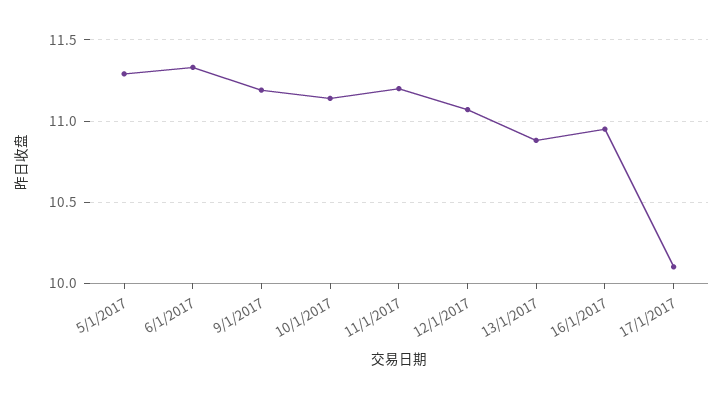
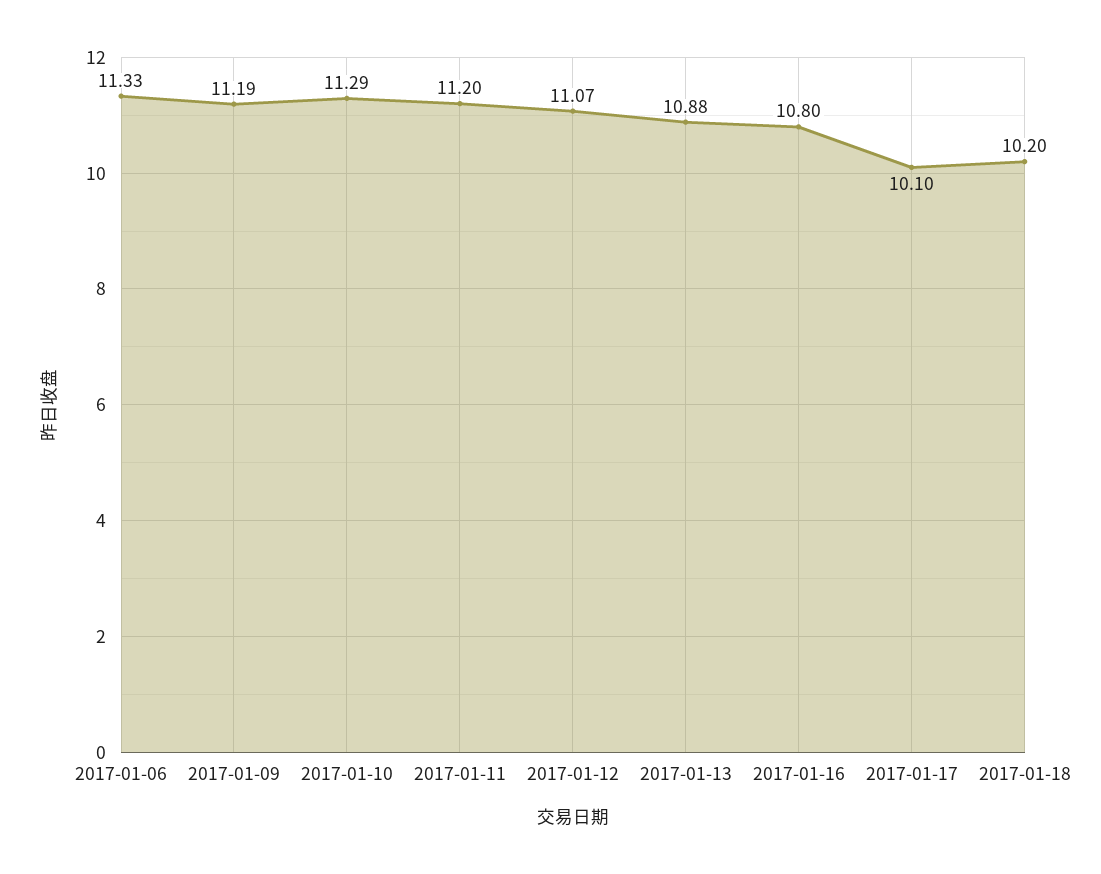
5/1/2017: 11.3 -> none
10/1/2017: 11.15 -> 11.29
16/1/2017: 10.95 -> 10.8
2017-01-18: none -> 10.2

